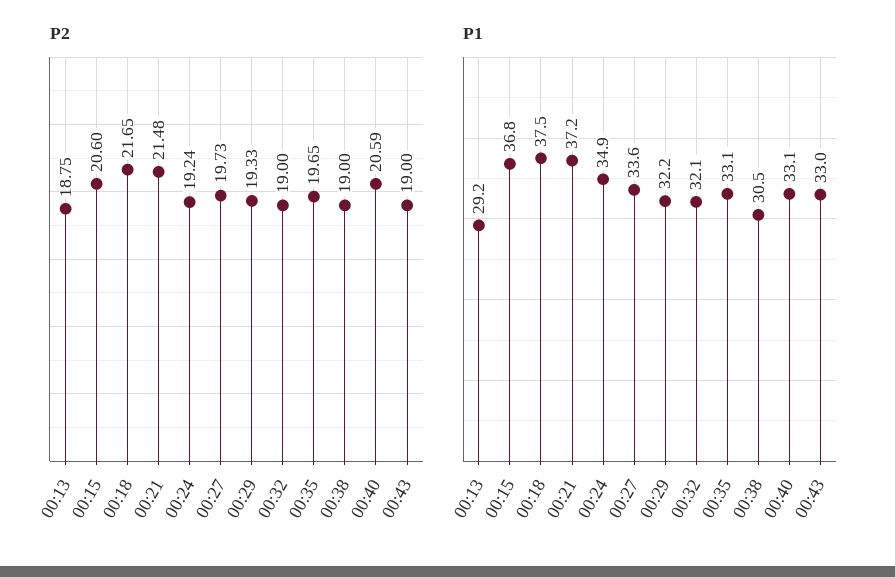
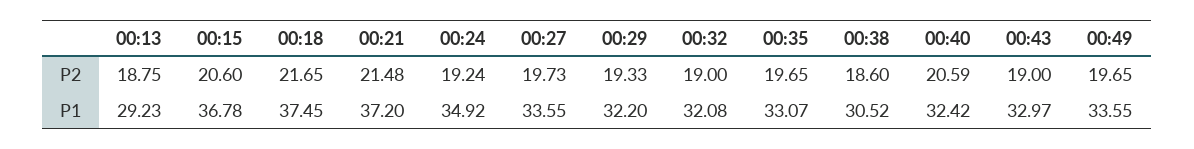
P2, 00:38: 19 -> 18.6
P1, 00:40: 33.1 -> 32.42
P2, 00:49: none -> 19.65
P1, 00:49: none -> 33.55

